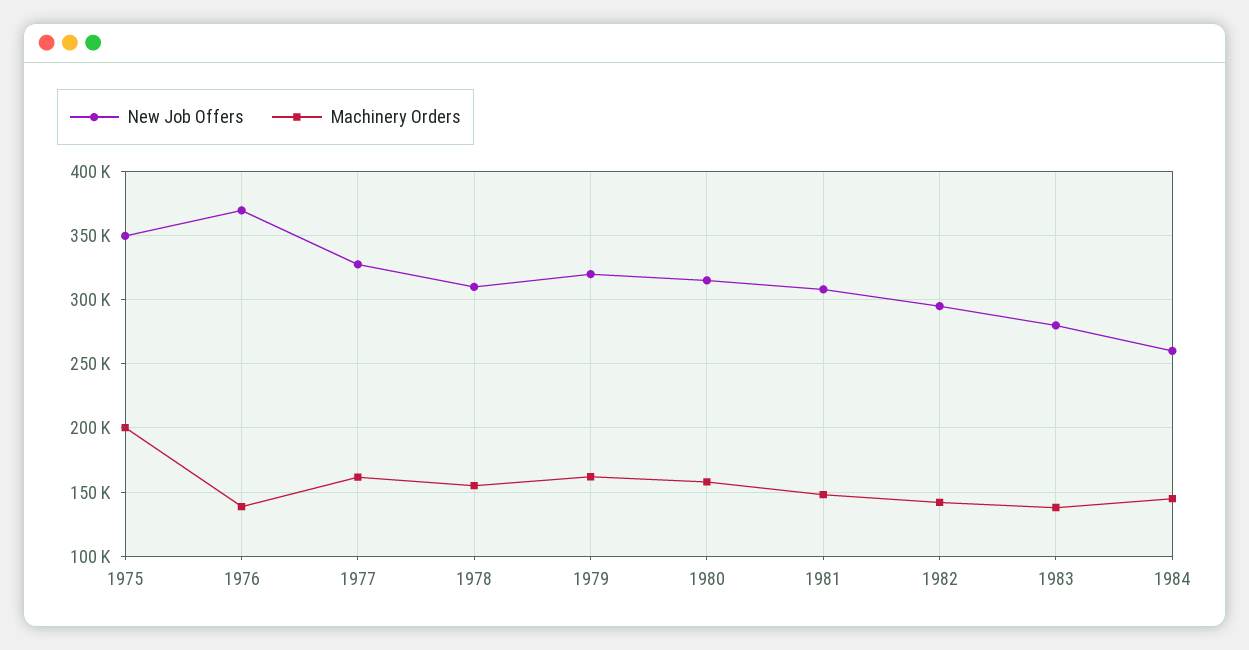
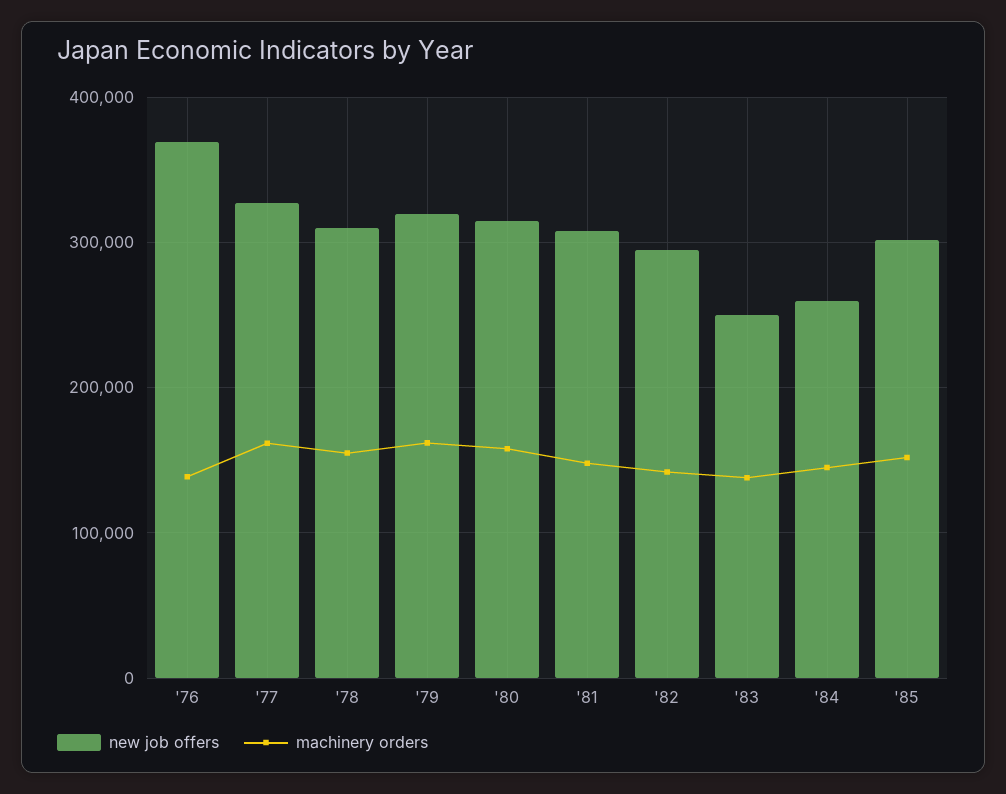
New Job Offers, 1975: 350000 -> none
Machinery Orders, 1975: 200000 -> none
New Job Offers, 1983: 280000 -> 250000
New Job Offers, '85: none -> 300000
Machinery Orders, '85: none -> 150000

